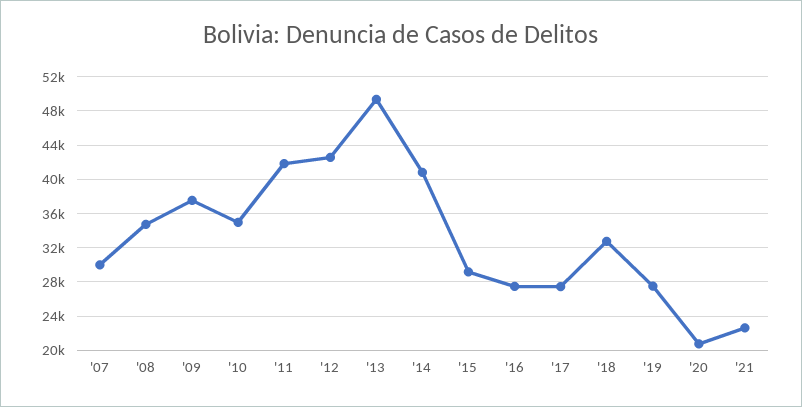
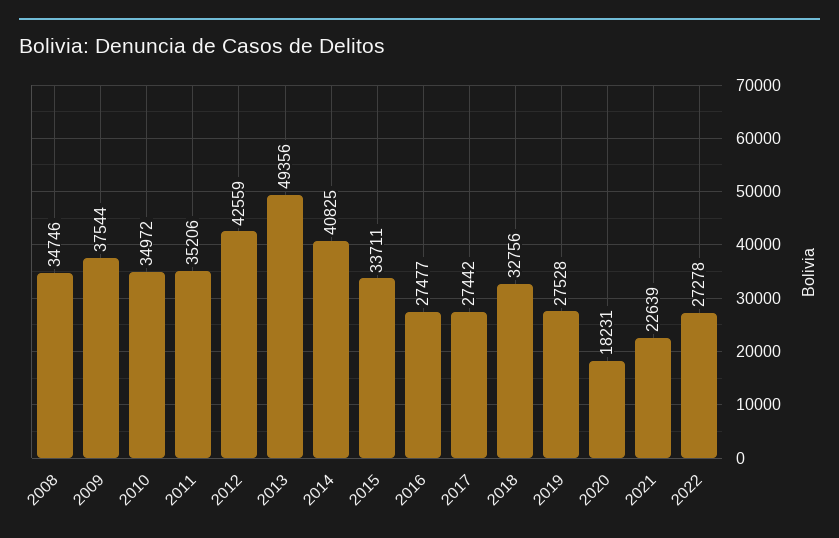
'07: 30000 -> none
'11: 42000 -> 35206
'15: 29000 -> 33711
'20: 21000 -> 18231
2022: none -> 27278

